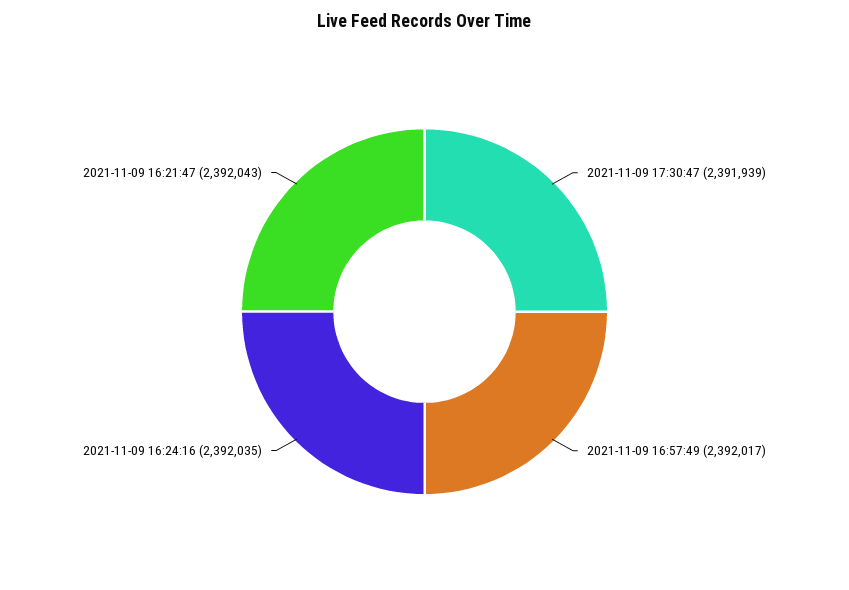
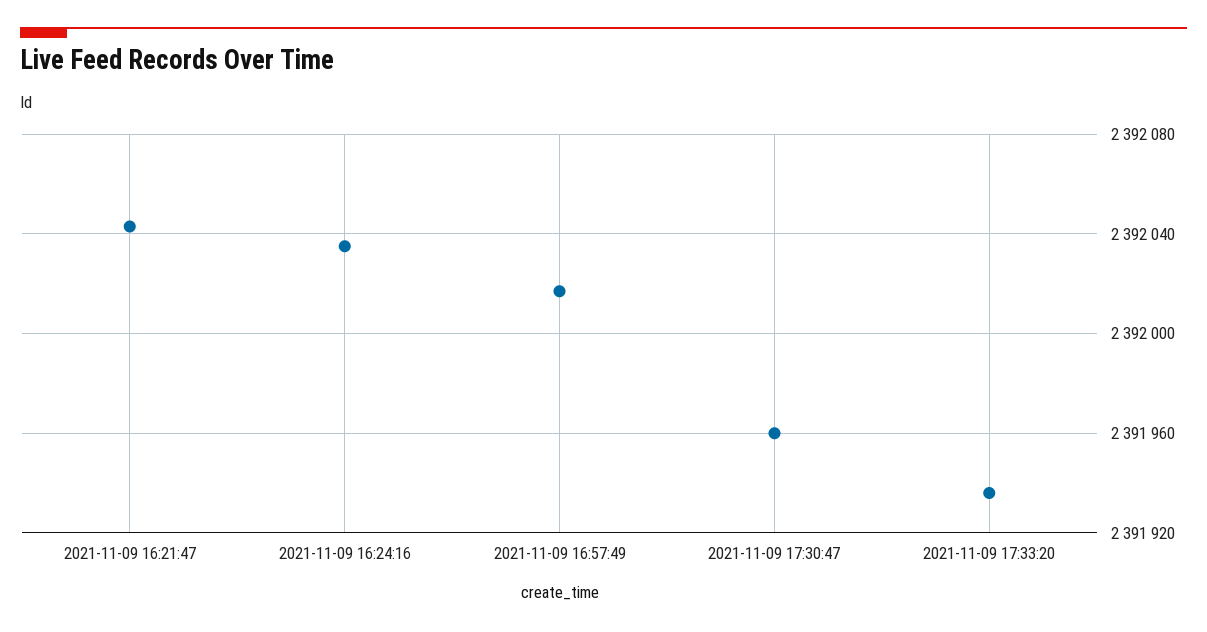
2021-11-09 17:30:47: 2391939 -> 2391960
2021-11-09 17:33:20: none -> 2391935

